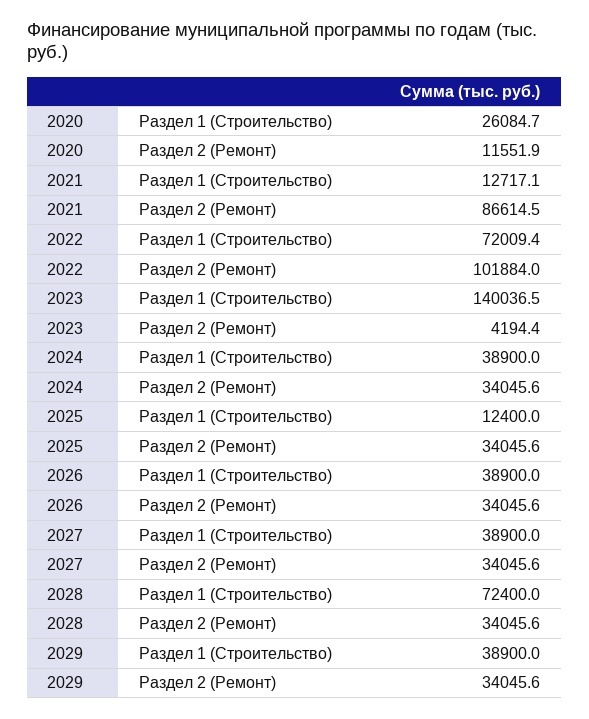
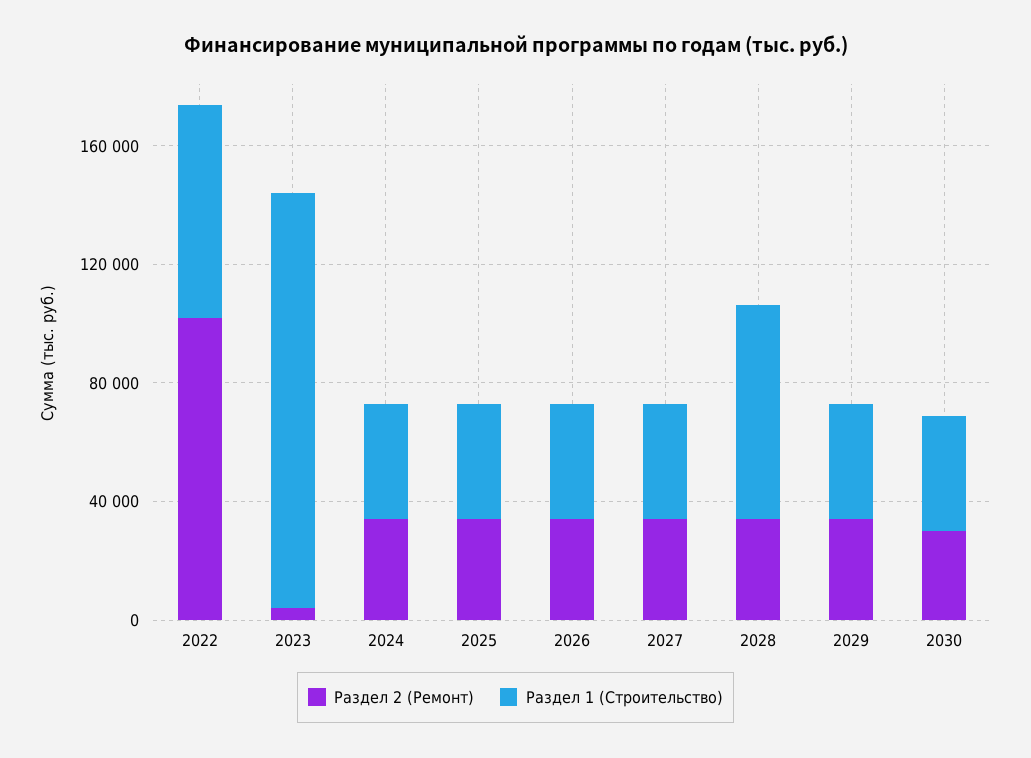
Раздел 1 (Строительство), 2020: 26084.7 -> none
Раздел 2 (Ремонт), 2020: 11551.9 -> none
Раздел 1 (Строительство), 2021: 12717.1 -> none
Раздел 2 (Ремонт), 2021: 86614.5 -> none
Раздел 1 (Строительство), 2025: 12400 -> 40000
Раздел 2 (Ремонт), 2030: none -> 30000
Раздел 1 (Строительство), 2030: none -> 40000

